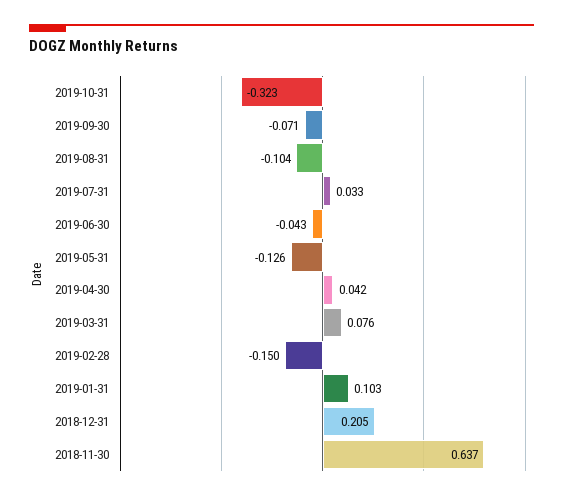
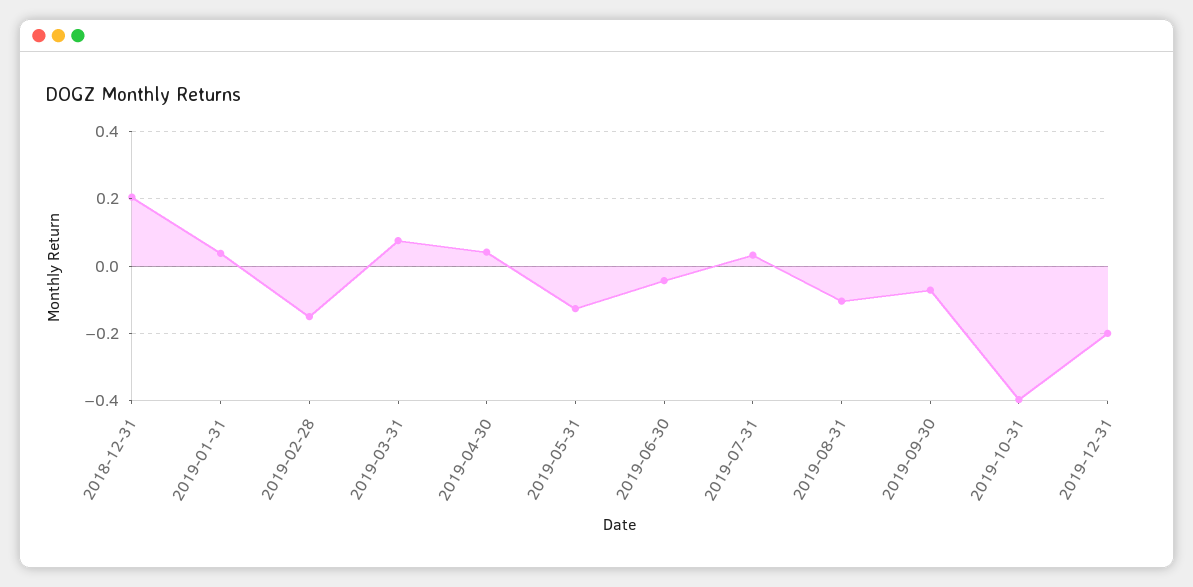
2019-10-31: -0.323 -> -0.4
2019-01-31: 0.103 -> 0.04
2018-11-30: 0.637 -> none
2019-12-31: none -> -0.2

